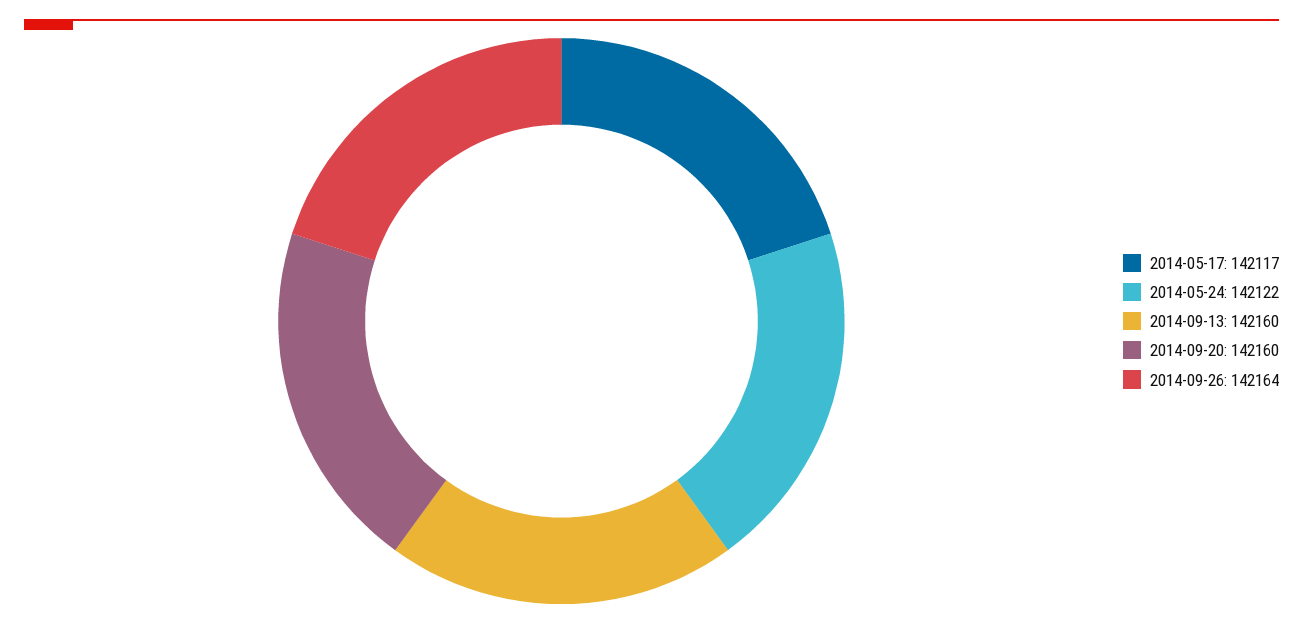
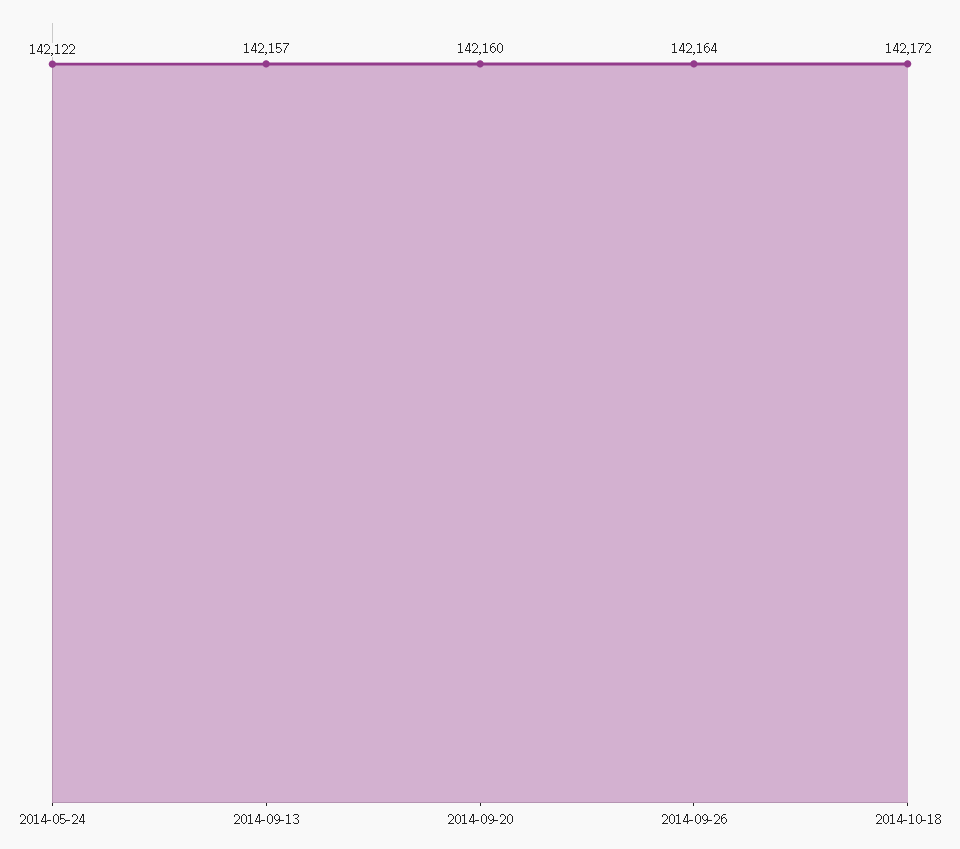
2014-05-17: 142117 -> none
2014-09-13: 142160 -> 142157
2014-10-18: none -> 142172

